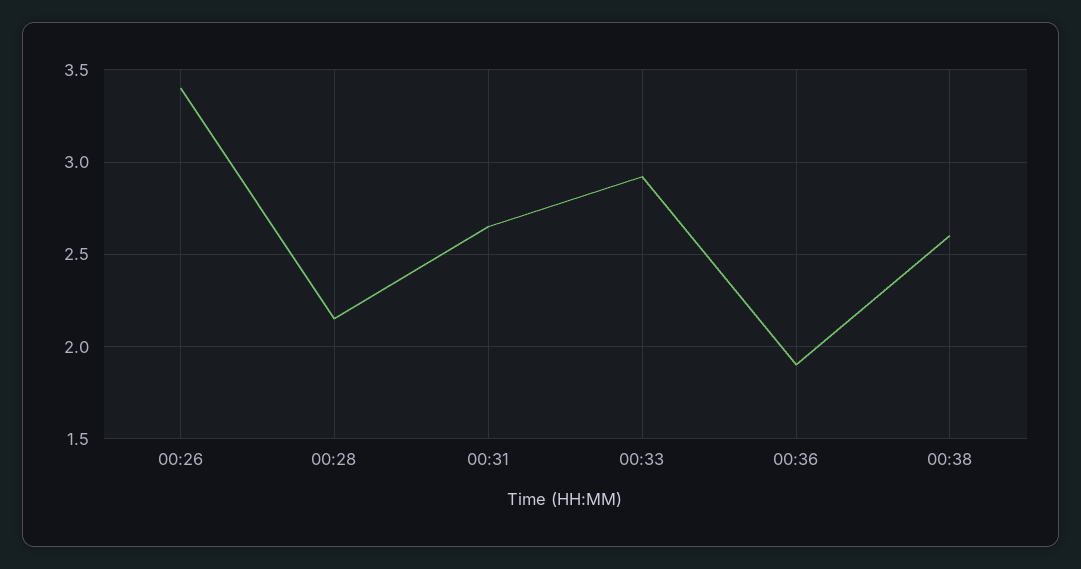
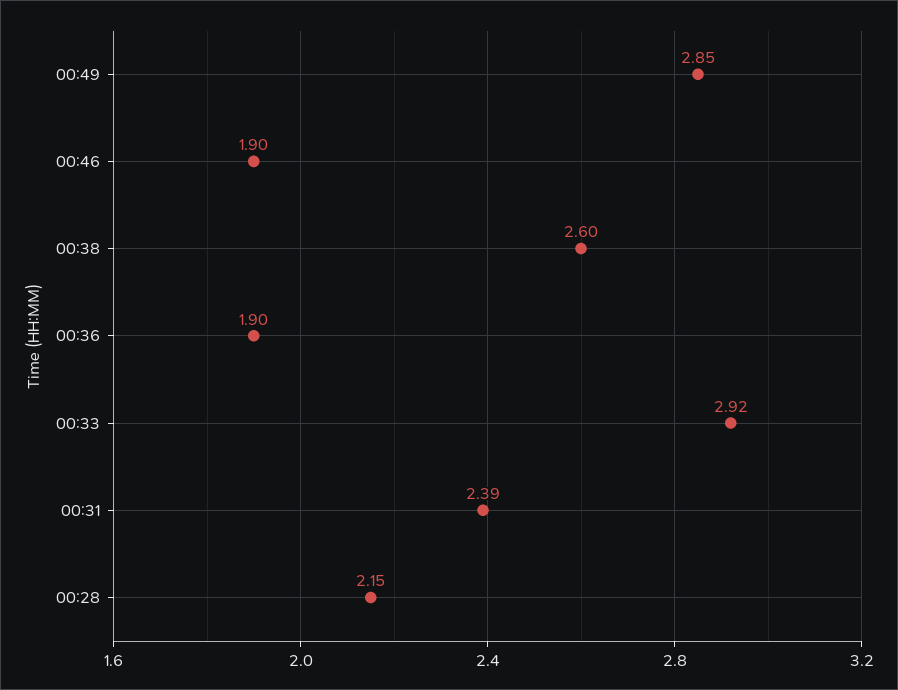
00:26: 3.4 -> none
00:31: 2.65 -> 2.39
00:49: none -> 2.85
00:46: none -> 1.9

